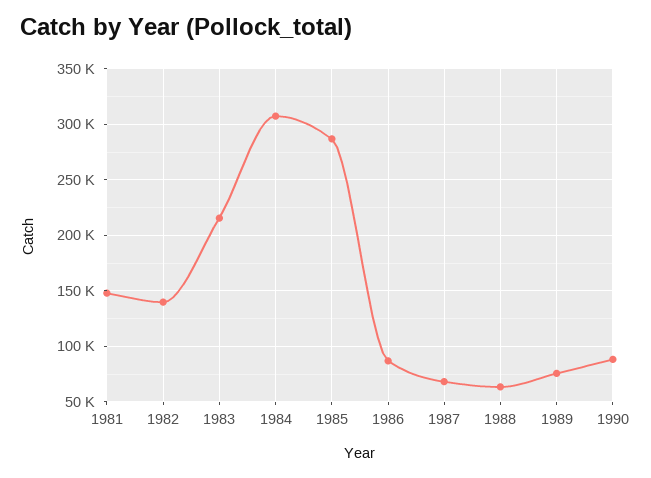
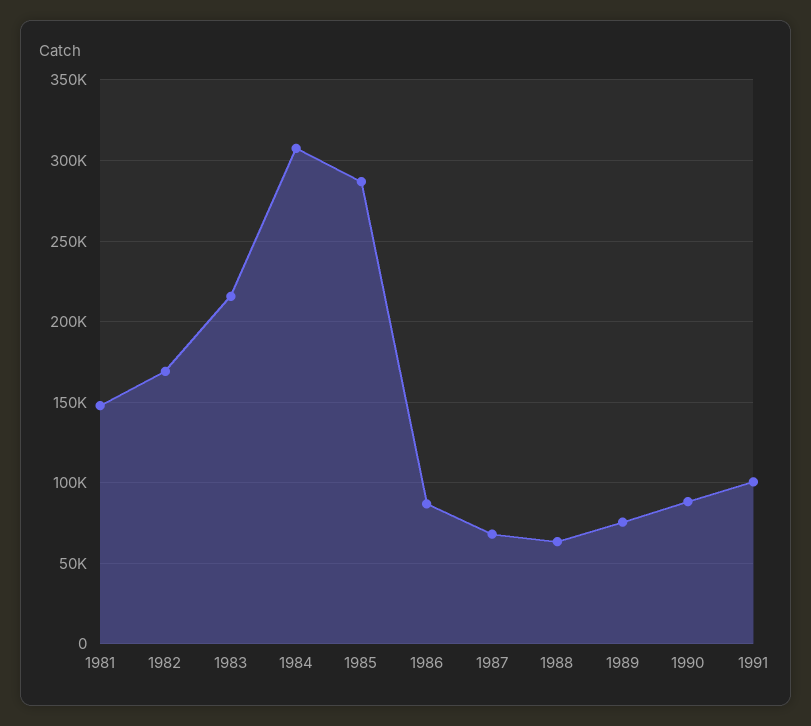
1982: 140000 -> 170000
1991: none -> 100000

